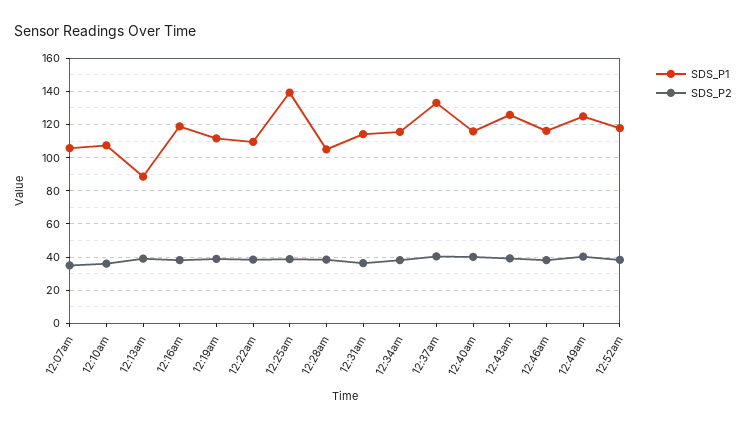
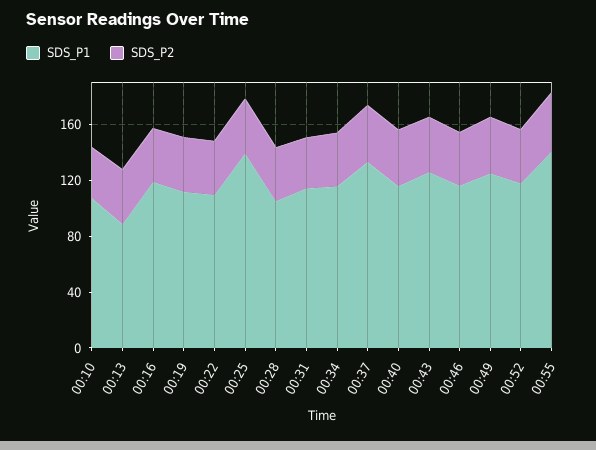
SDS_P1, 12:07am: 105 -> none
SDS_P2, 12:07am: 35 -> none
SDS_P1, 00:55: none -> 140
SDS_P2, 00:55: none -> 40

